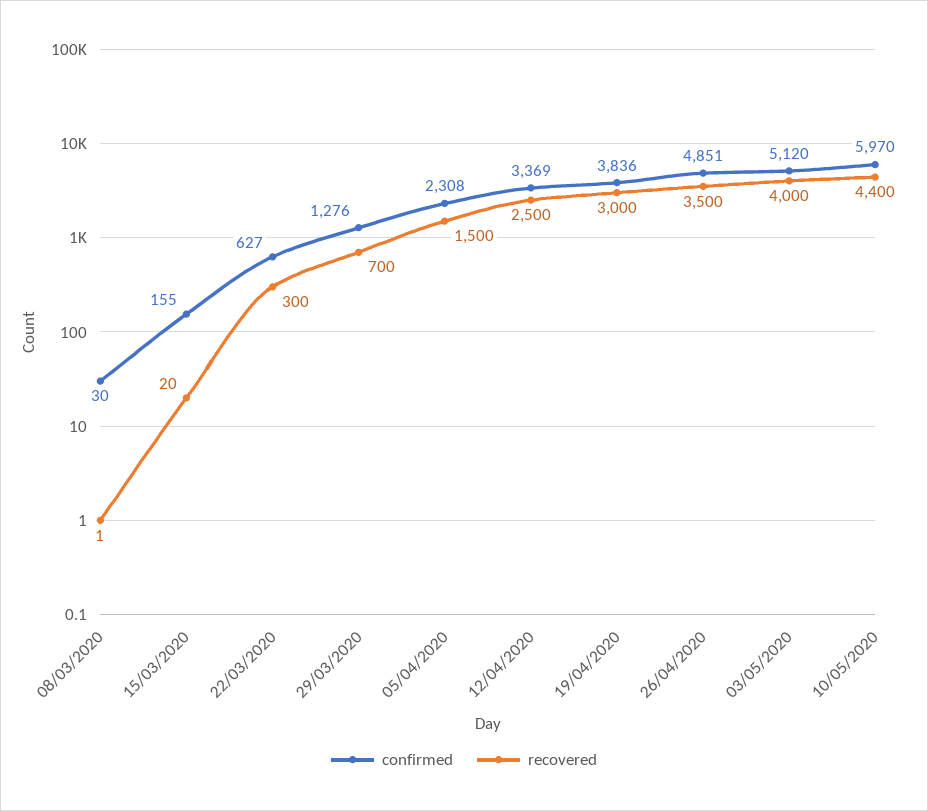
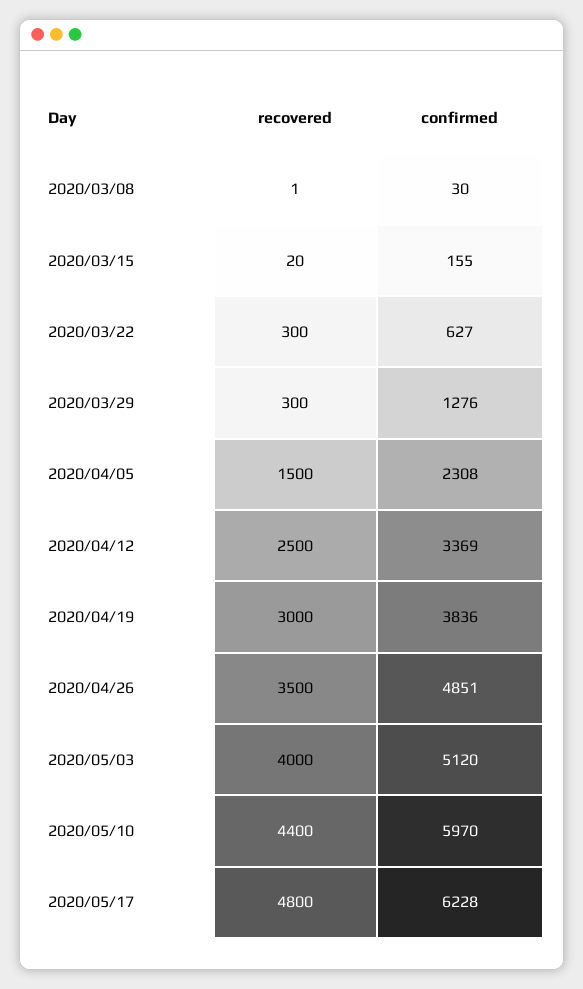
recovered, 29/03/2020: 700 -> 300
recovered, 2020/05/17: none -> 4800
confirmed, 2020/05/17: none -> 6228

